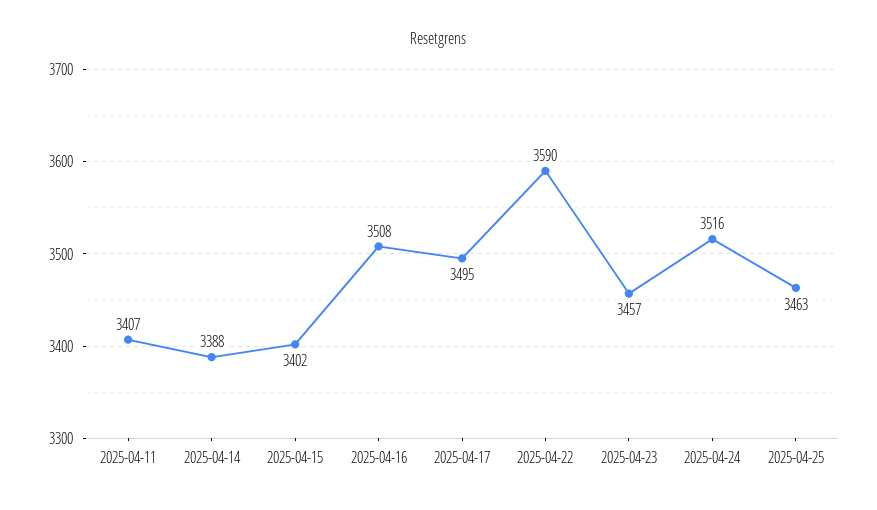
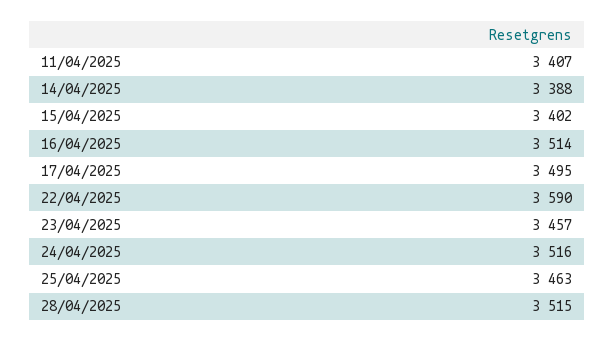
2025-04-16: 3508 -> 3514
28/04/2025: none -> 3515

